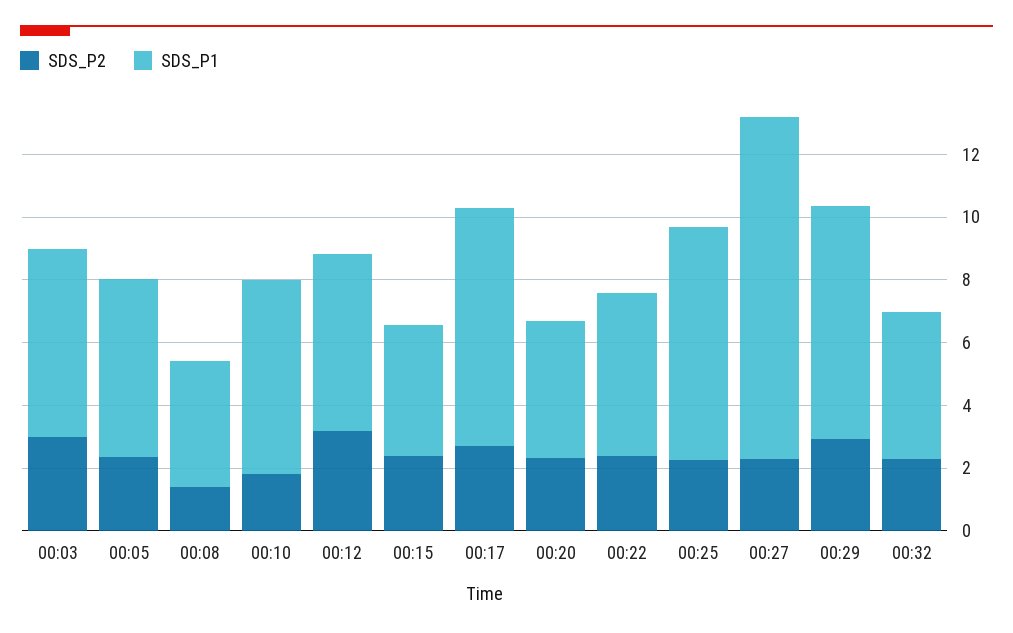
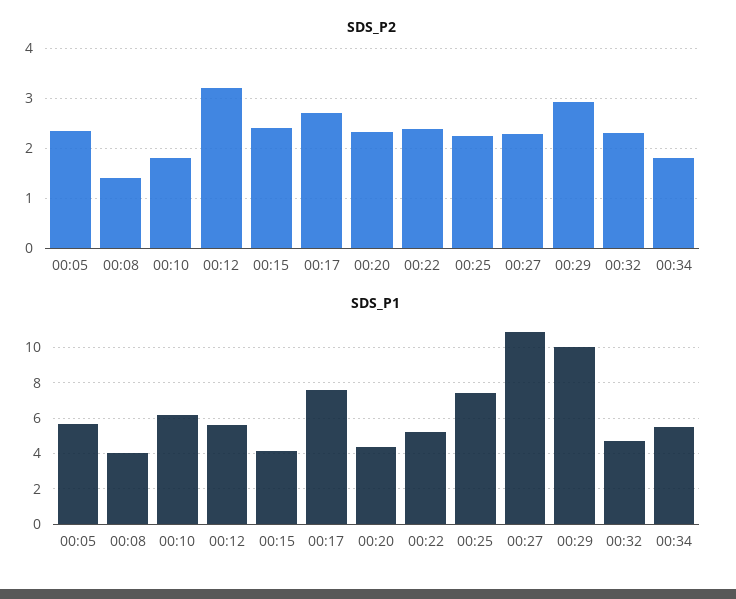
SDS_P2, 00:03: 3 -> none
SDS_P1, 00:03: 6 -> none
SDS_P1, 00:29: 7.5 -> 10
SDS_P2, 00:34: none -> 1.8
SDS_P1, 00:34: none -> 5.5

